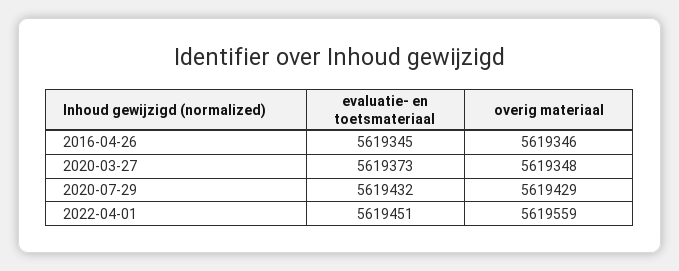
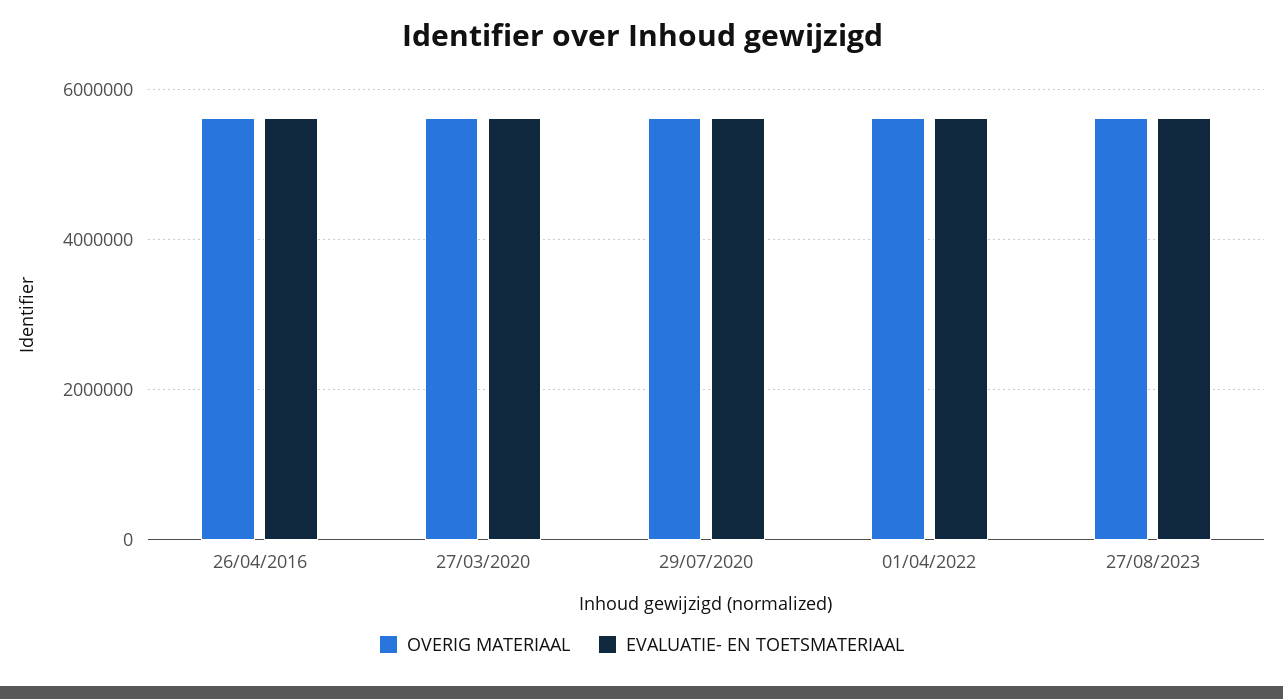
overig materiaal, 27/08/2023: none -> 5600000
evaluatie- en toetsmateriaal, 27/08/2023: none -> 5600000

